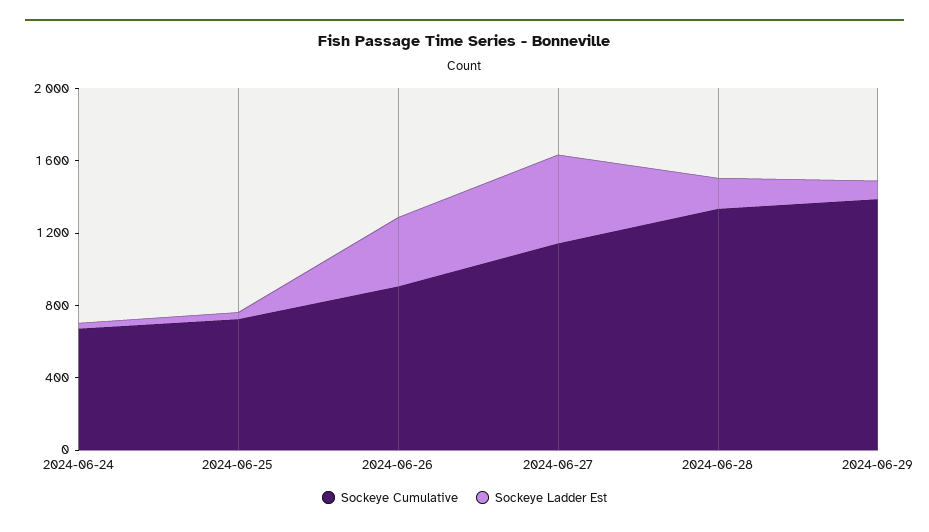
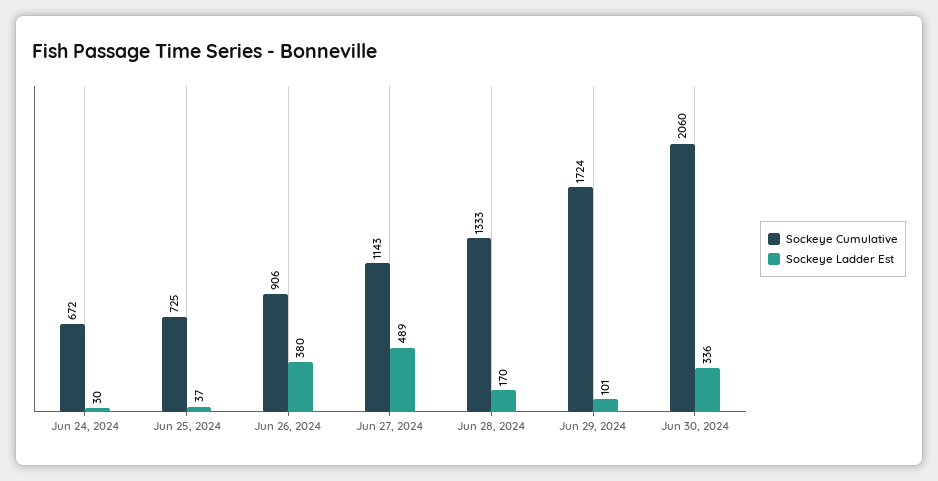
Sockeye Cumulative, 2024-06-29: 1400 -> 1724
Sockeye Cumulative, Jun 30, 2024: none -> 2060
Sockeye Ladder Est, Jun 30, 2024: none -> 336

